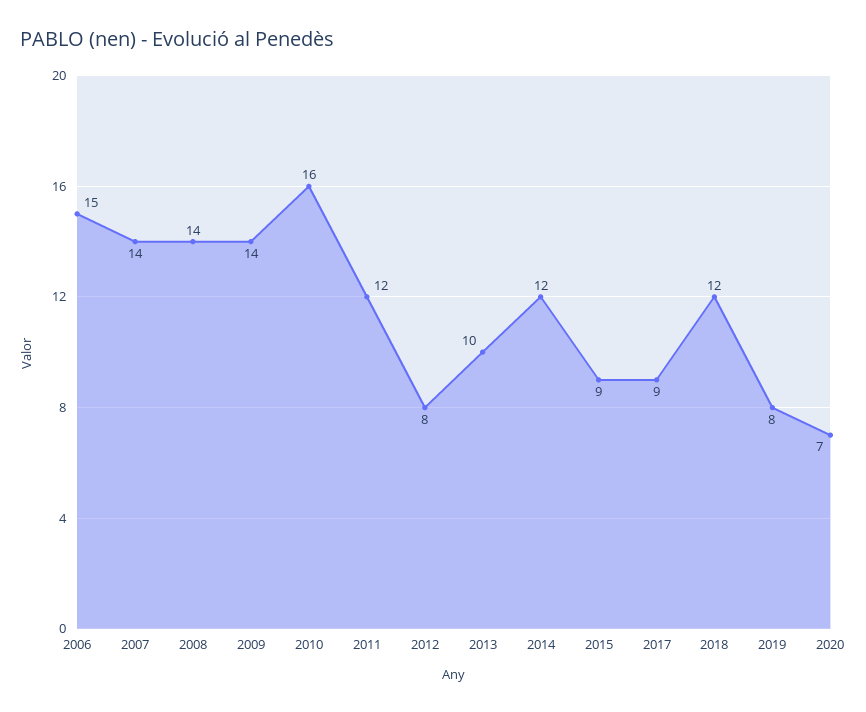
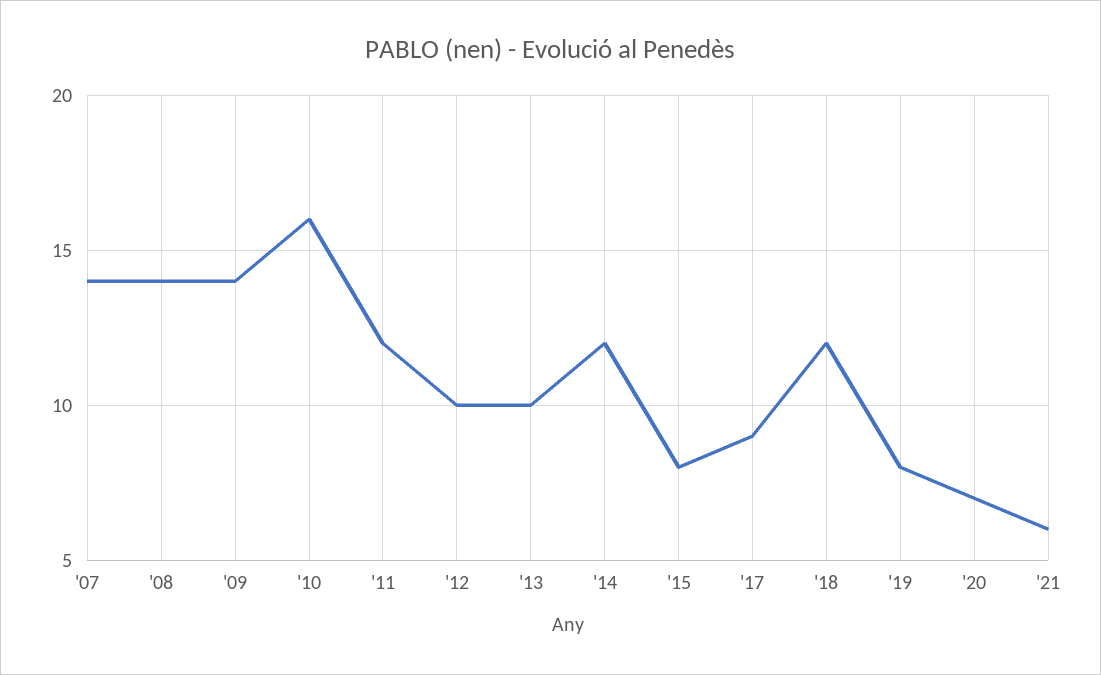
2006: 15 -> none
2012: 8 -> 10
2015: 9 -> 8
'21: none -> 6

